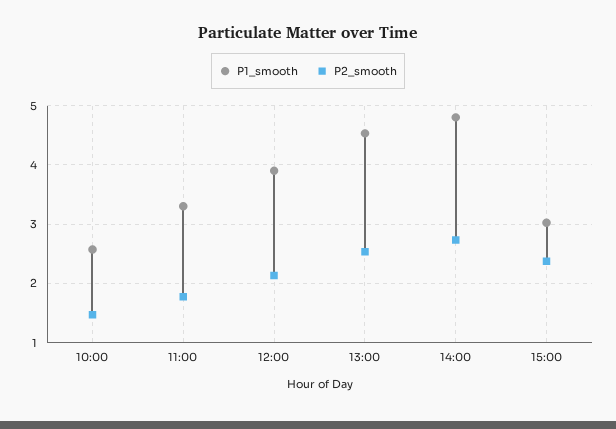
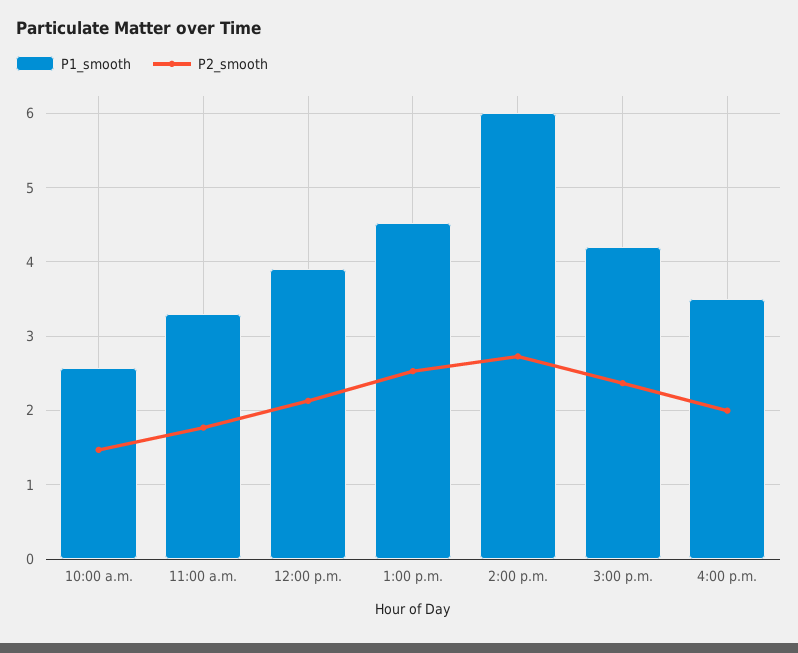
P1_smooth, 14:00: 4.8 -> 6
P1_smooth, 15:00: 3 -> 4.2
P1_smooth, 4:00 p.m.: none -> 3.5
P2_smooth, 4:00 p.m.: none -> 2

